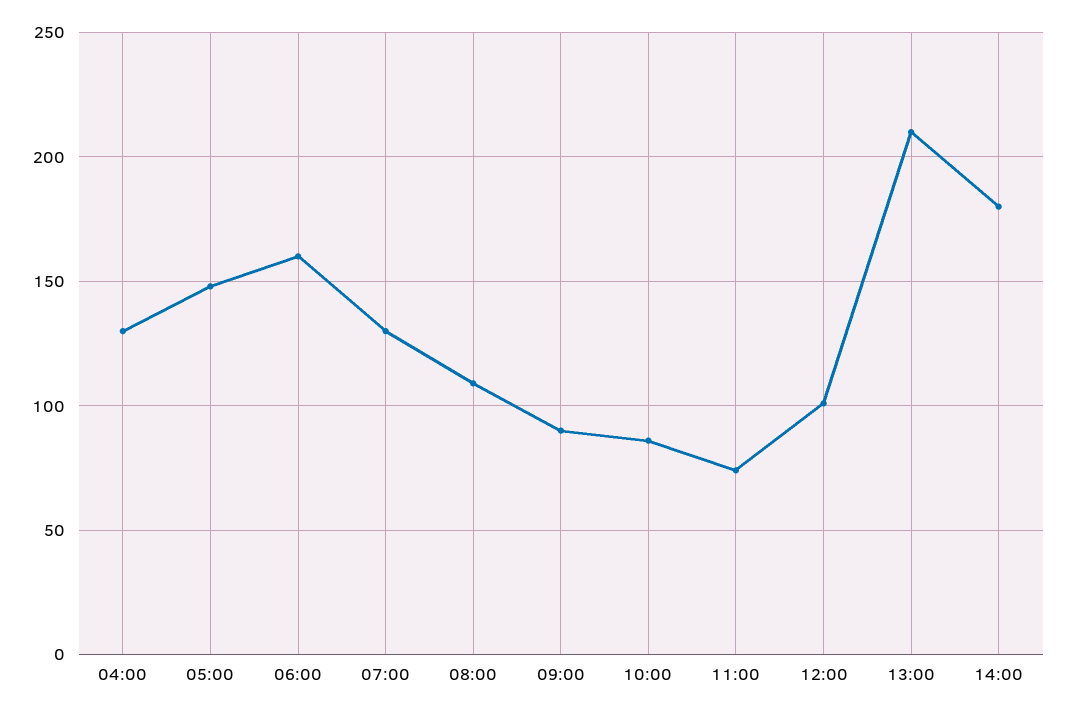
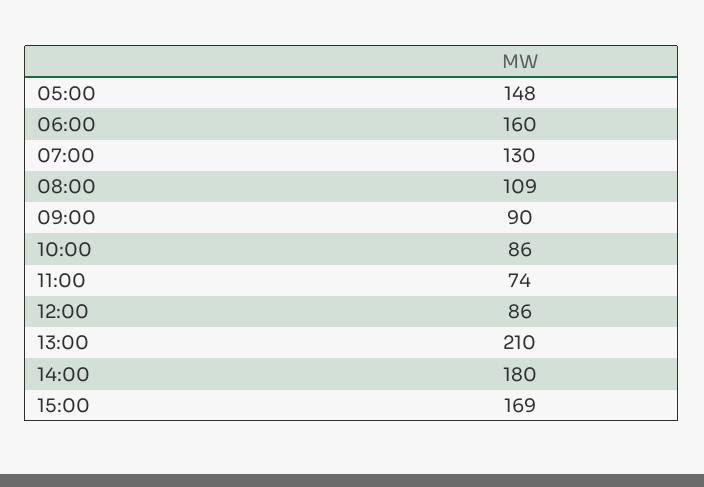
04:00: 130 -> none
12:00: 100 -> 86
15:00: none -> 169

